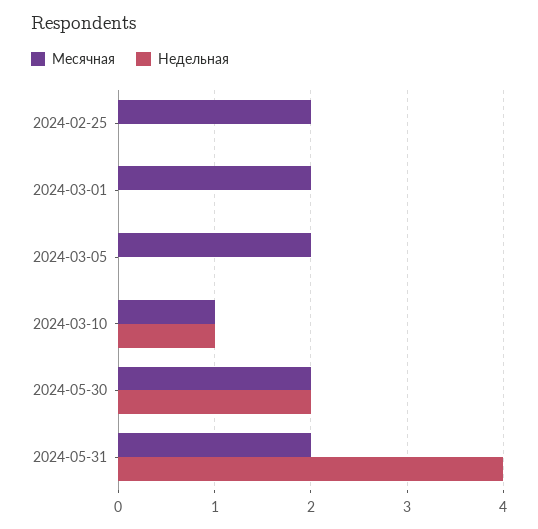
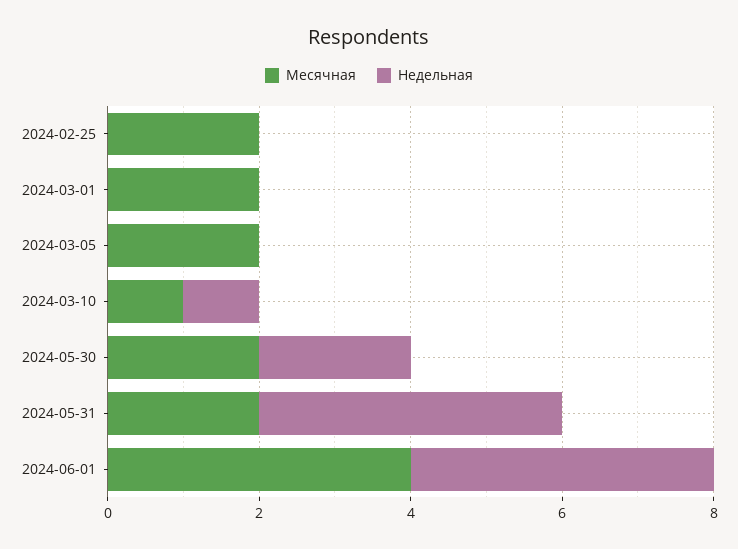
Месячная, 2024-06-01: none -> 4
Недельная, 2024-06-01: none -> 4

